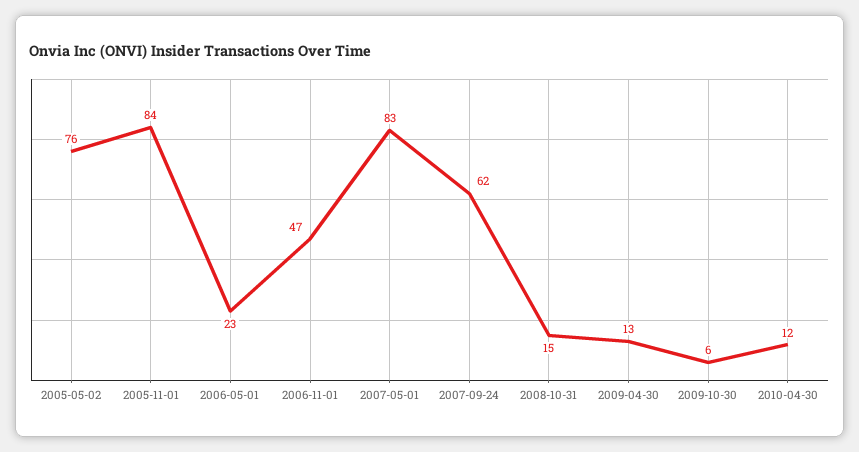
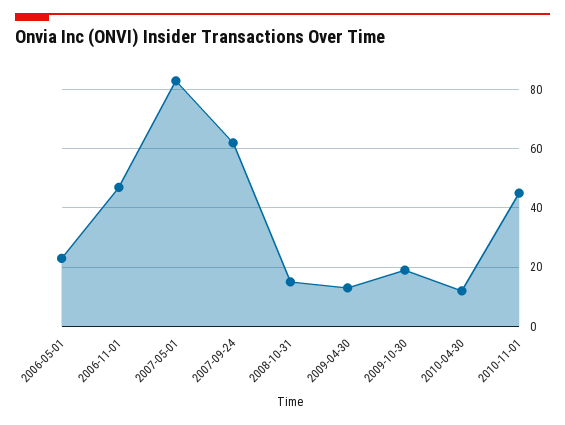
2005-05-02: 76 -> none
2005-11-01: 84 -> none
2009-10-30: 6 -> 20
2010-11-01: none -> 45

